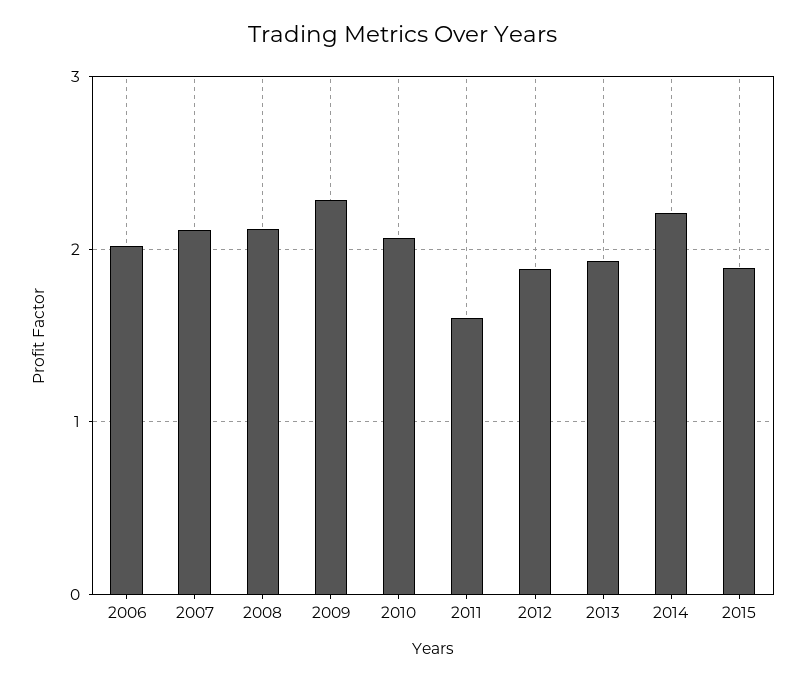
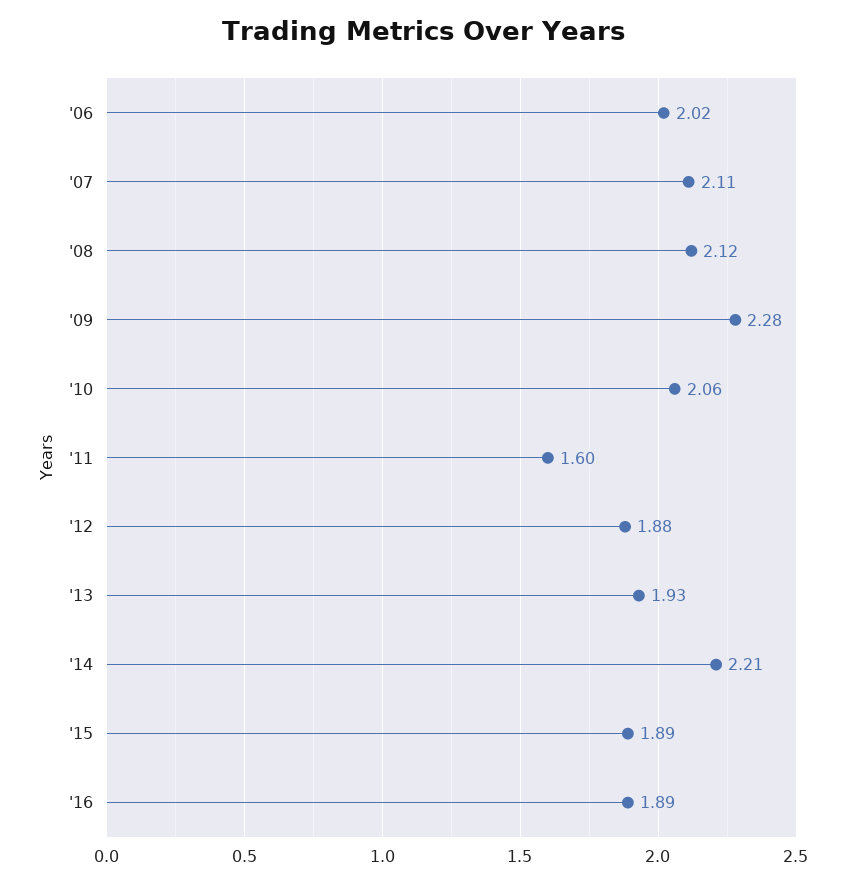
'16: none -> 1.89

